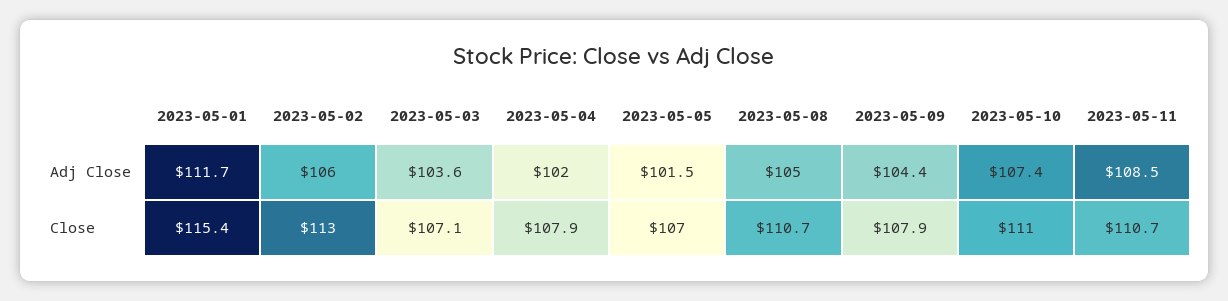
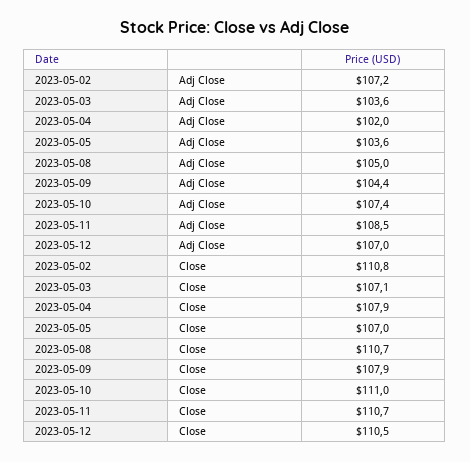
2023-05-01, Adj Close: 111.7 -> none
2023-05-02, Adj Close: 106 -> 107.2
2023-05-05, Adj Close: 101.5 -> 103.6
2023-05-01, Close: 115.4 -> none
2023-05-02, Close: 113 -> 110.8
2023-05-12, Adj Close: none -> 107
2023-05-12, Close: none -> 110.5

